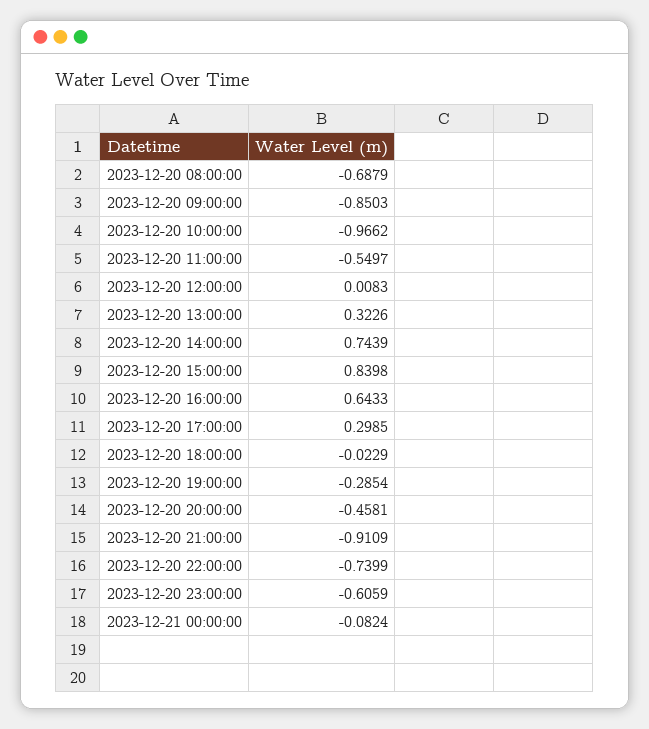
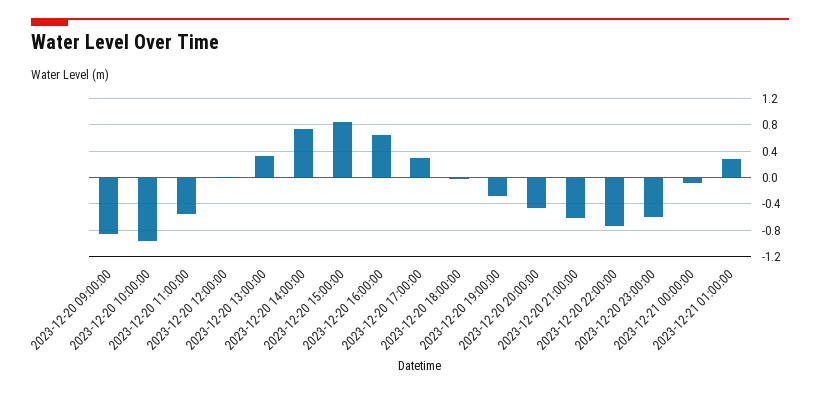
2023-12-20 08:00:00: -0.6879 -> none
2023-12-20 21:00:00: -0.9109 -> -0.6
2023-12-21 01:00:00: none -> 0.3

